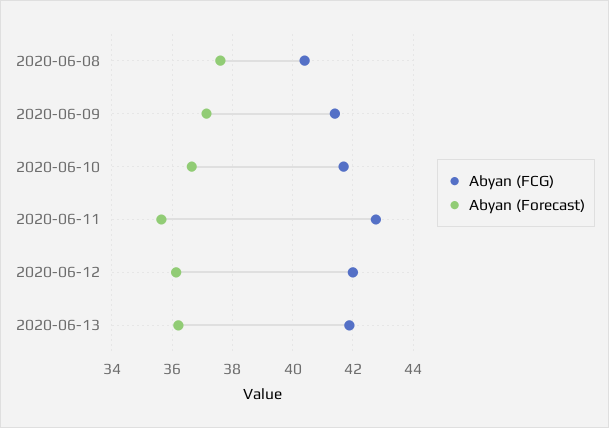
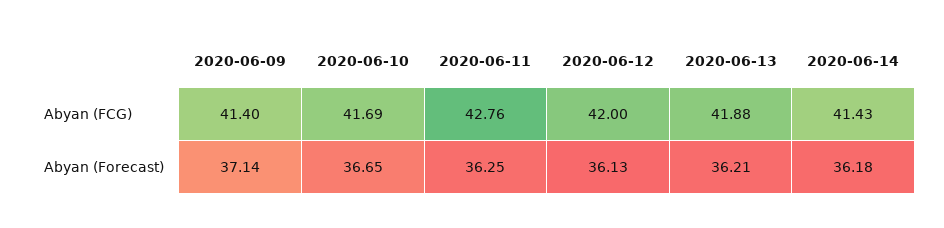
Abyan (FCG), 2020-06-08: 40.4 -> none
Abyan (Forecast), 2020-06-08: 37.6 -> none
Abyan (Forecast), 2020-06-11: 35.6 -> 36.25
Abyan (FCG), 2020-06-14: none -> 41.43
Abyan (Forecast), 2020-06-14: none -> 36.18

